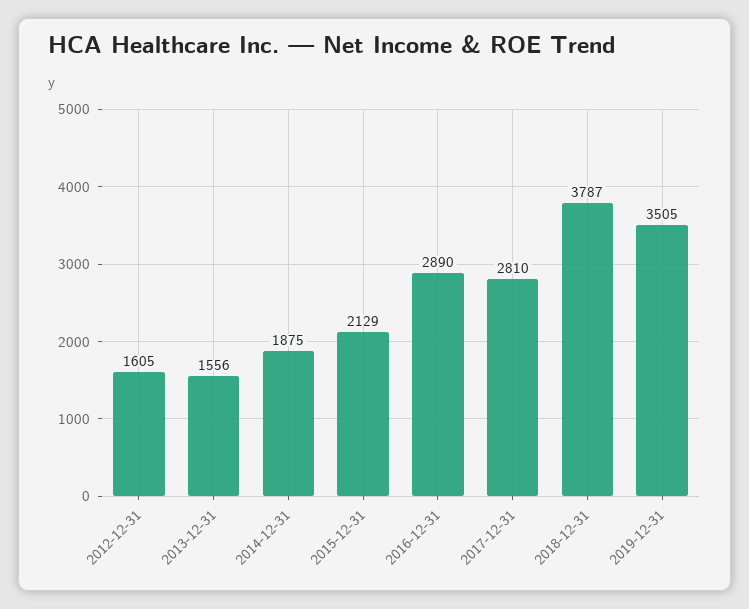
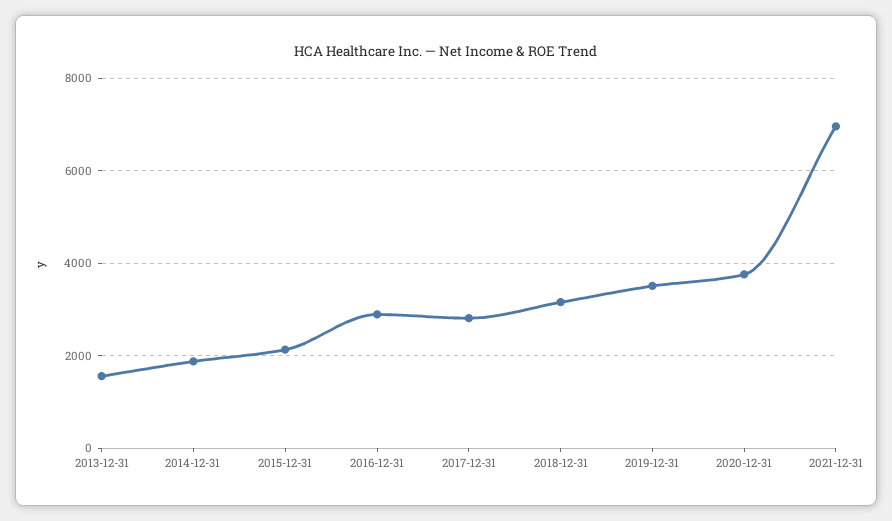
2012-12-31: 1605 -> none
2018-12-31: 3787 -> 3200
2020-12-31: none -> 3800
2021-12-31: none -> 7000

